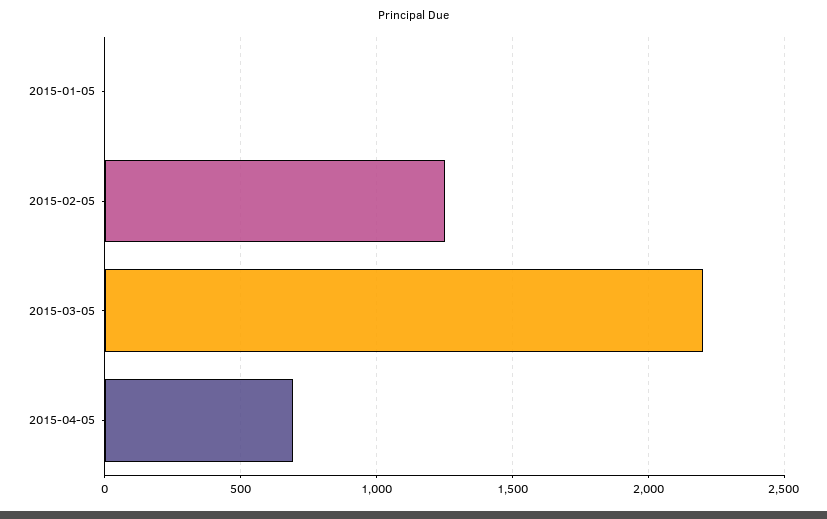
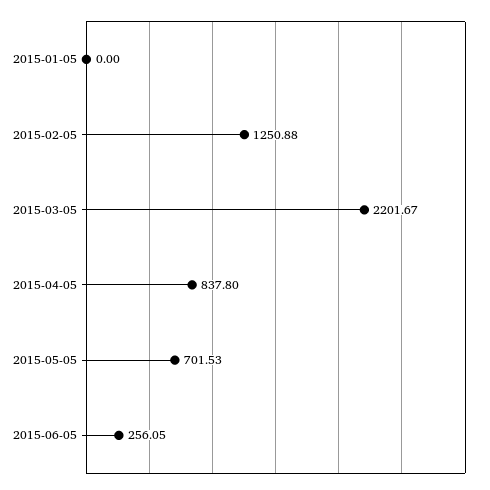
2015-04-05: 700 -> 837.8
2015-05-05: none -> 701.53
2015-06-05: none -> 256.05

